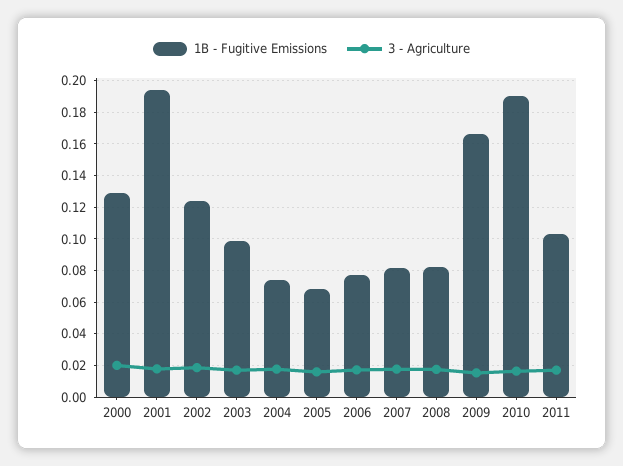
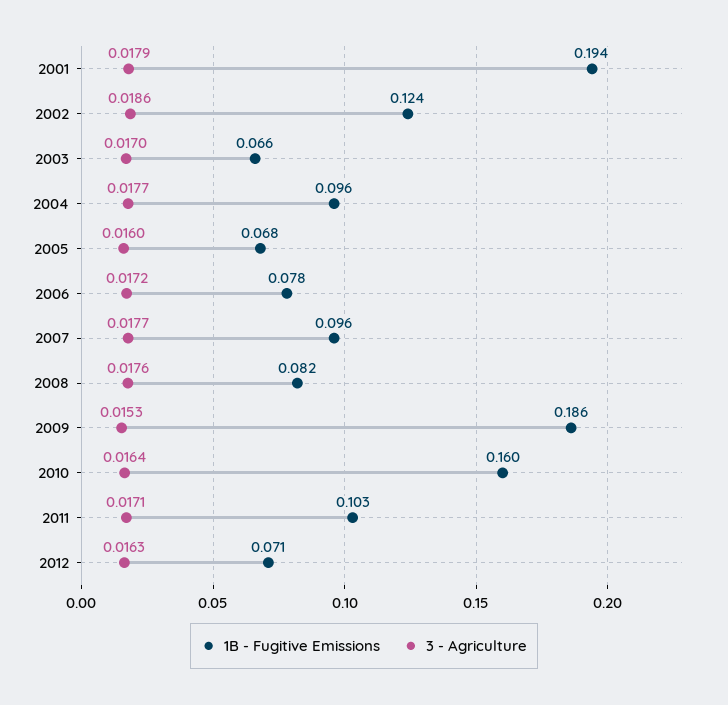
1B - Fugitive Emissions, 2000: 0.13 -> none
3 - Agriculture, 2000: 0.02 -> none
1B - Fugitive Emissions, 2003: 0.1 -> 0.066
1B - Fugitive Emissions, 2004: 0.075 -> 0.096
1B - Fugitive Emissions, 2007: 0.08 -> 0.096
1B - Fugitive Emissions, 2009: 0.165 -> 0.186
1B - Fugitive Emissions, 2010: 0.19 -> 0.16
1B - Fugitive Emissions, 2012: none -> 0.071
3 - Agriculture, 2012: none -> 0.0163

